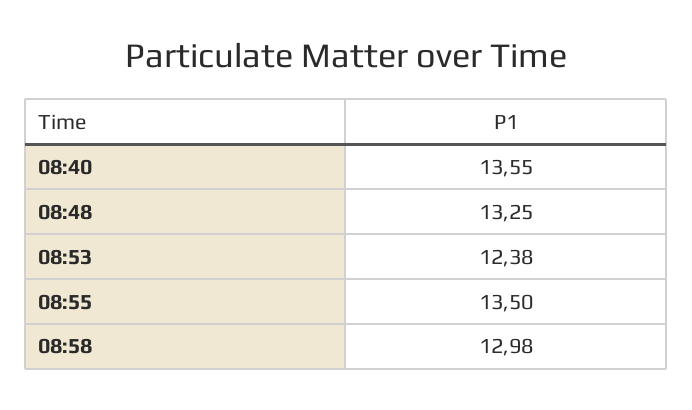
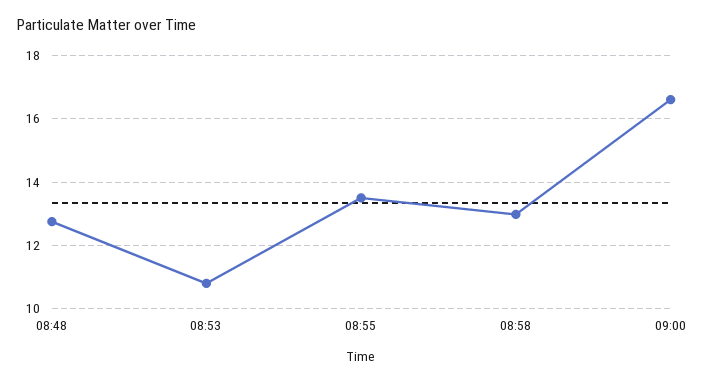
08:40: 13.55 -> none
08:48: 13.25 -> 12.8
08:53: 12.38 -> 10.8
09:00: none -> 16.6

